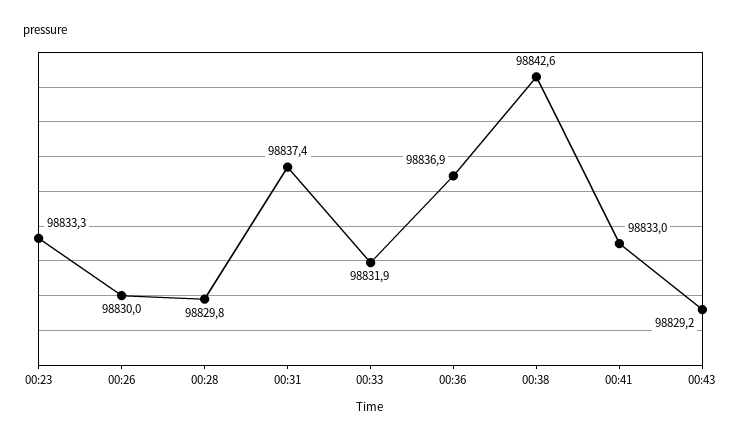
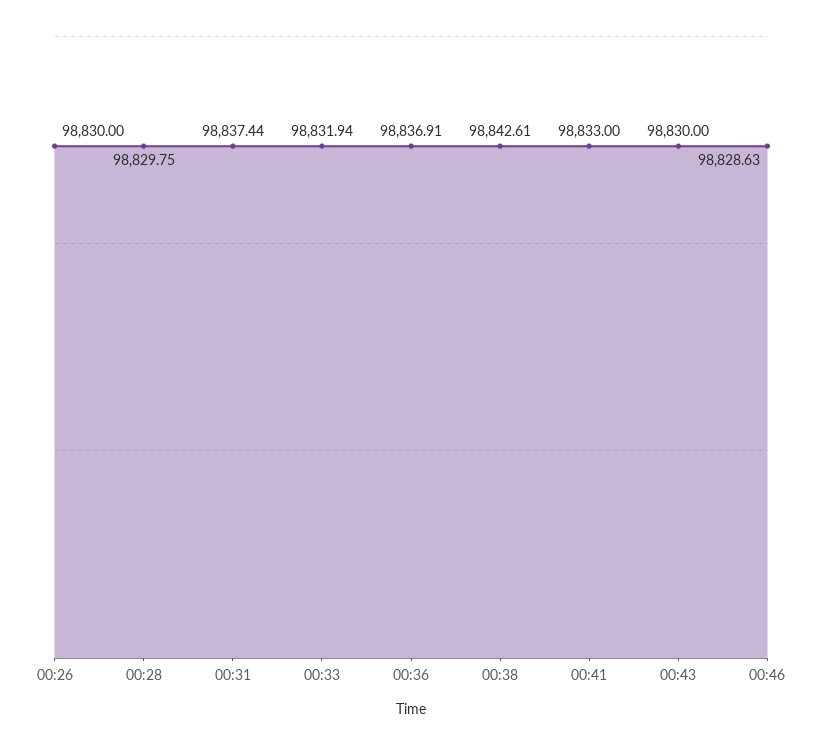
00:23: 98833.3 -> none
00:43: 98829.2 -> 98830
00:46: none -> 98828.63

